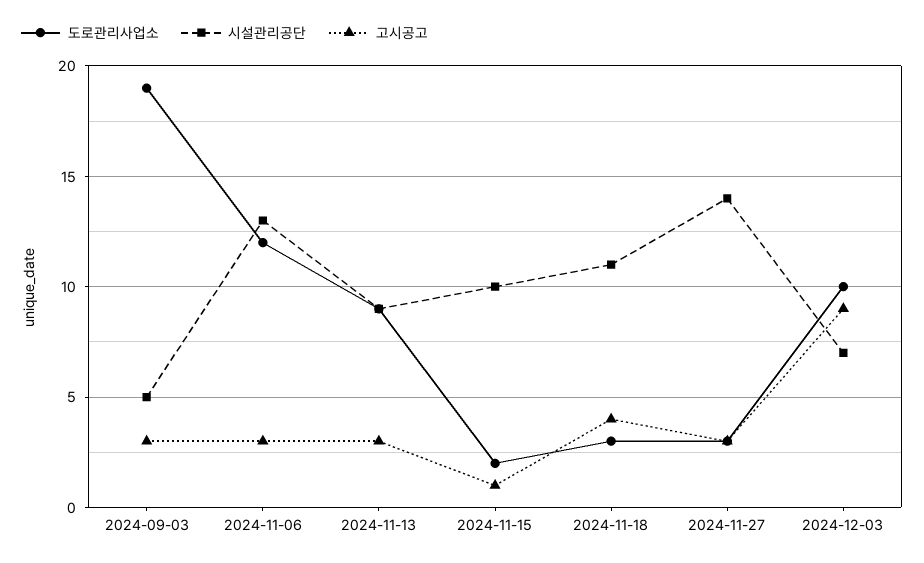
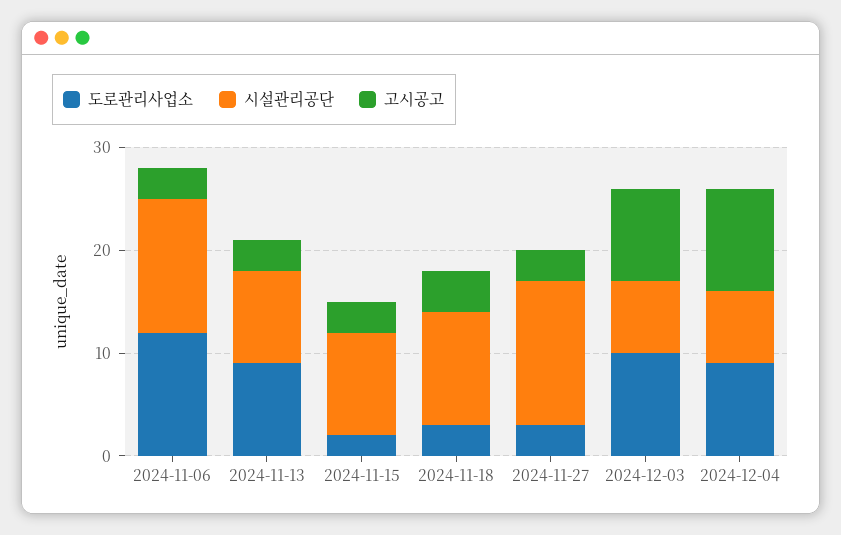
도로관리사업소, 2024-09-03: 19 -> none
시설관리공단, 2024-09-03: 5 -> none
고시공고, 2024-09-03: 3 -> none
고시공고, 2024-11-15: 1 -> 3
도로관리사업소, 2024-12-04: none -> 9
시설관리공단, 2024-12-04: none -> 7
고시공고, 2024-12-04: none -> 10

